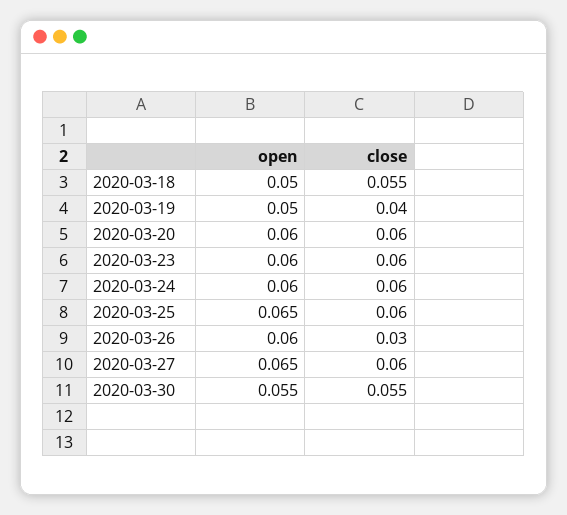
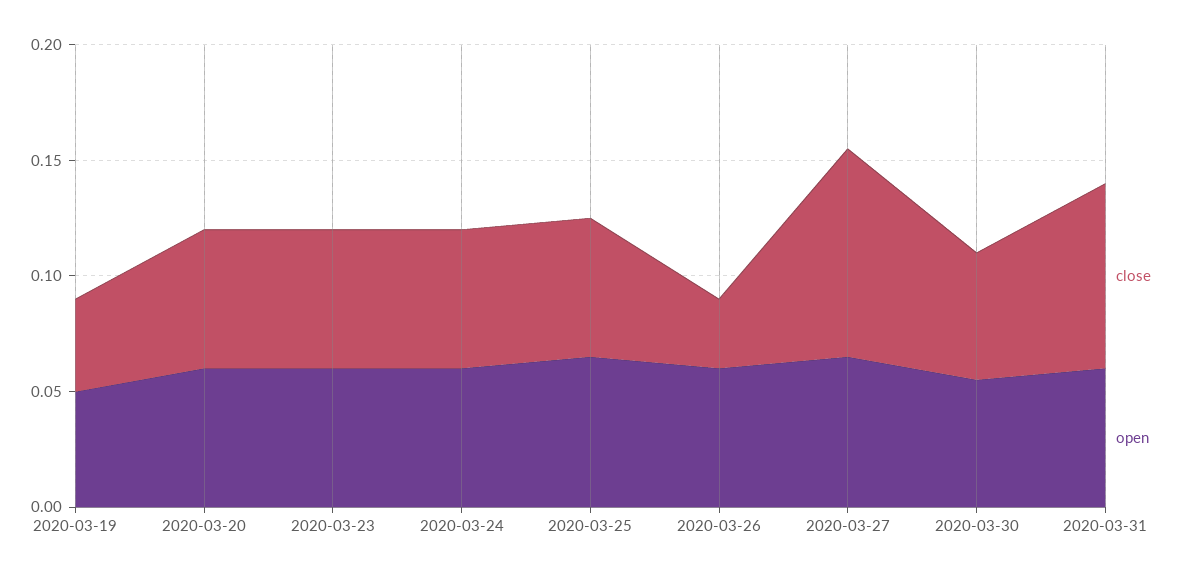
open, 2020-03-18: 0.05 -> none
close, 2020-03-18: 0.055 -> none
close, 2020-03-27: 0.06 -> 0.09
close, 2020-03-31: none -> 0.08
open, 2020-03-31: none -> 0.06

